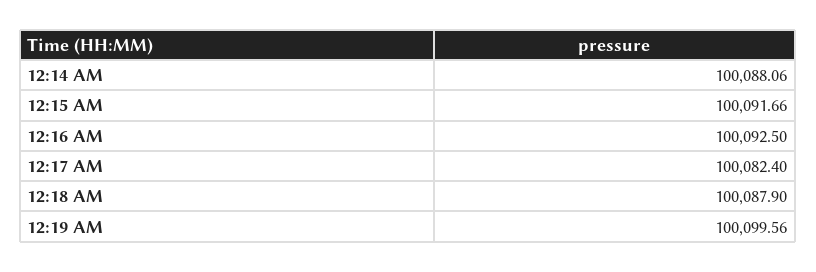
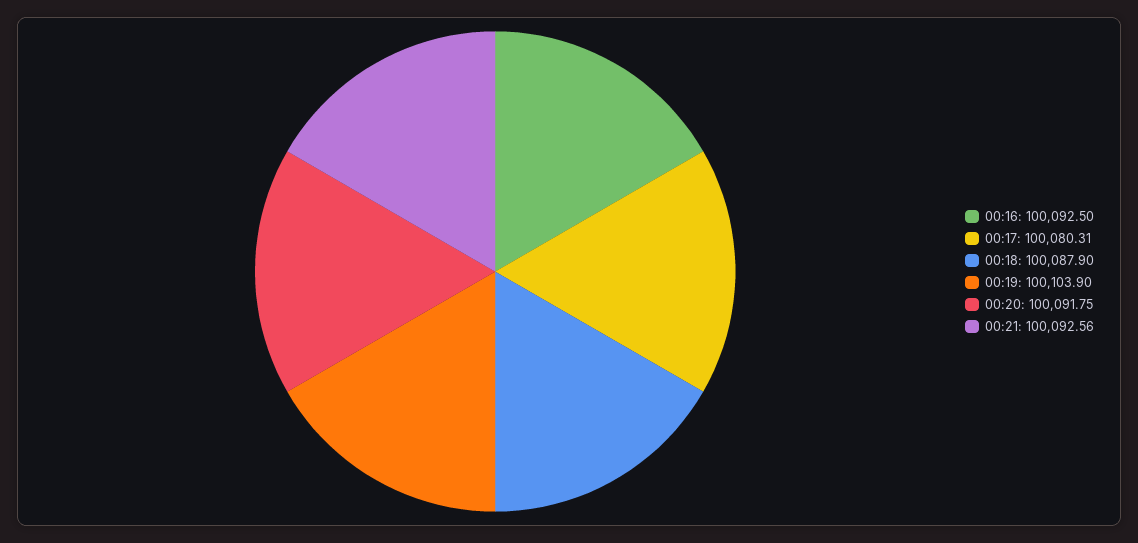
12:14 AM: 100088.06 -> none
12:15 AM: 100091.66 -> none
12:17 AM: 100082.4 -> 100080.31
12:19 AM: 100099.56 -> 100103.9
00:20: none -> 100091.75
00:21: none -> 100092.56

